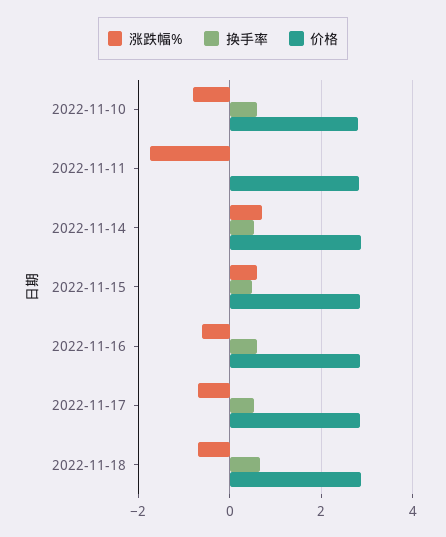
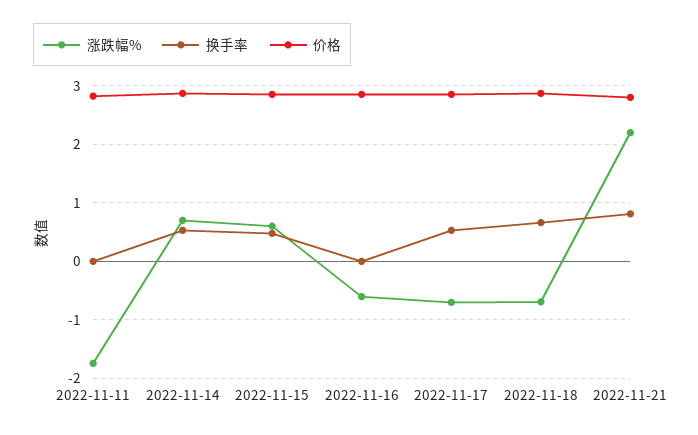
涨跌幅%, 2022-11-10: -0.8 -> none
换手率, 2022-11-10: 0.6 -> none
价格, 2022-11-10: 2.8 -> none
换手率, 2022-11-16: 0.6 -> 0
涨跌幅%, 2022-11-21: none -> 2.2
换手率, 2022-11-21: none -> 0.8
价格, 2022-11-21: none -> 2.8

